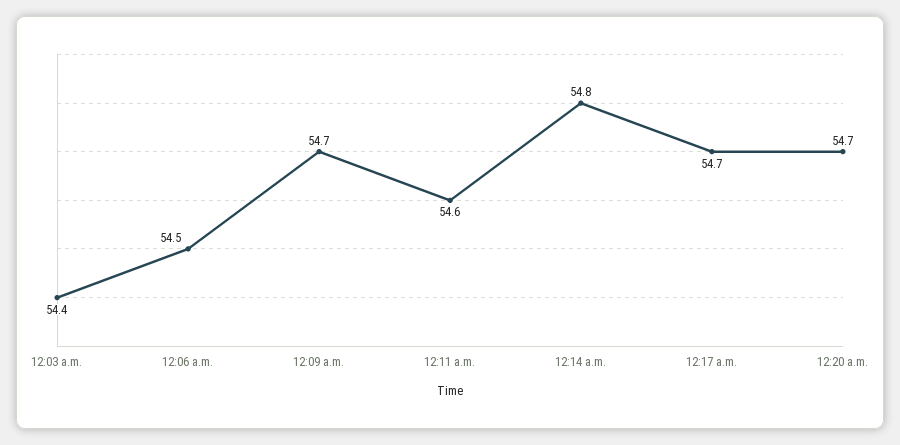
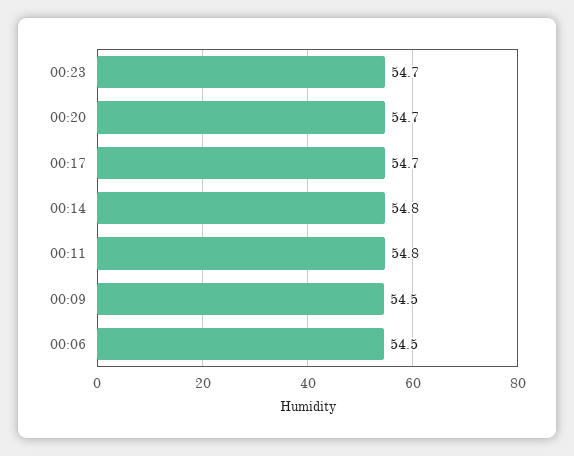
12:03 a.m.: 54.4 -> none
12:09 a.m.: 54.7 -> 54.5
12:11 a.m.: 54.6 -> 54.8
00:23: none -> 54.7

